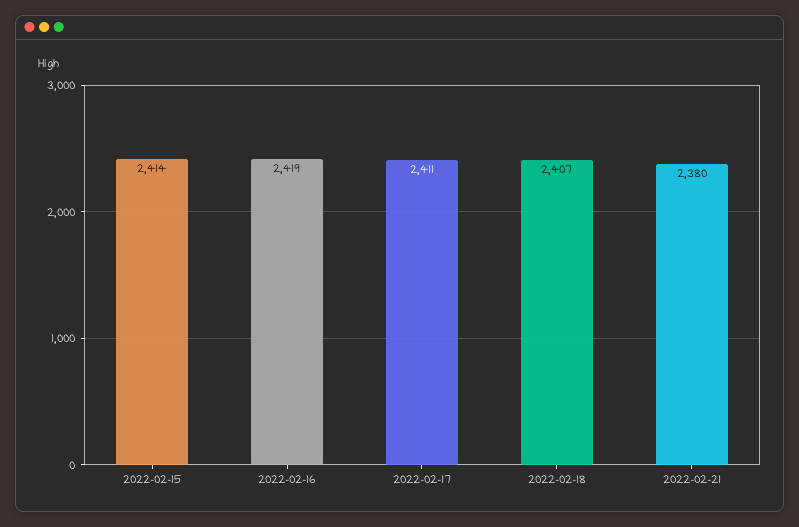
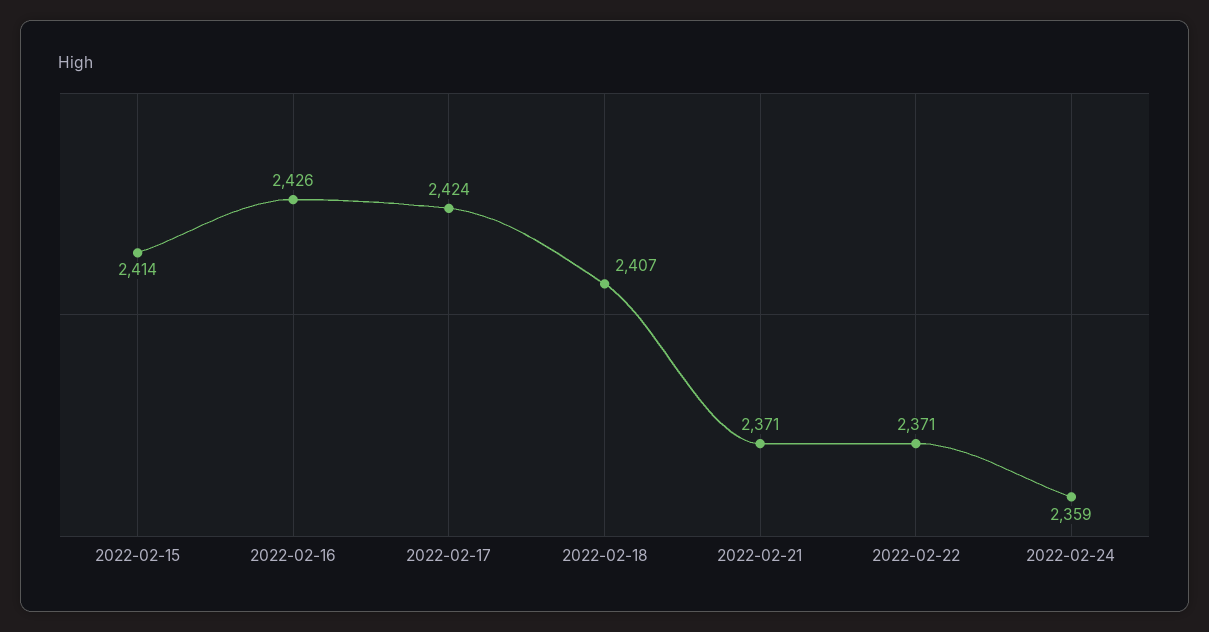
2022-02-16: 2419 -> 2426
2022-02-17: 2411 -> 2424
2022-02-21: 2380 -> 2371
2022-02-22: none -> 2371
2022-02-24: none -> 2359

